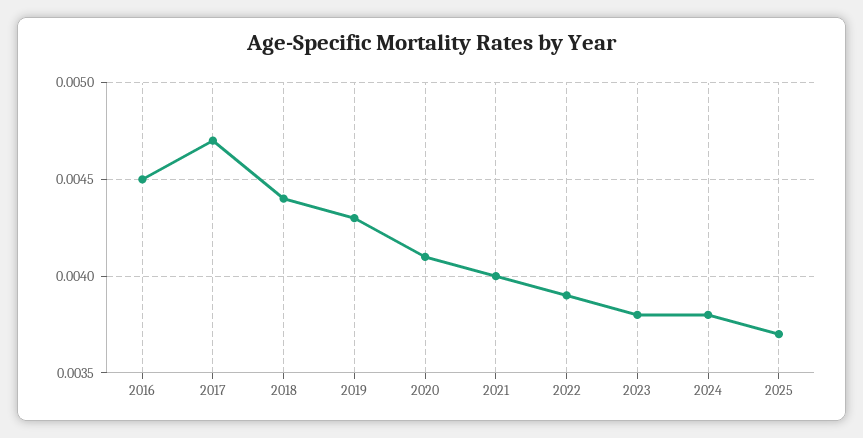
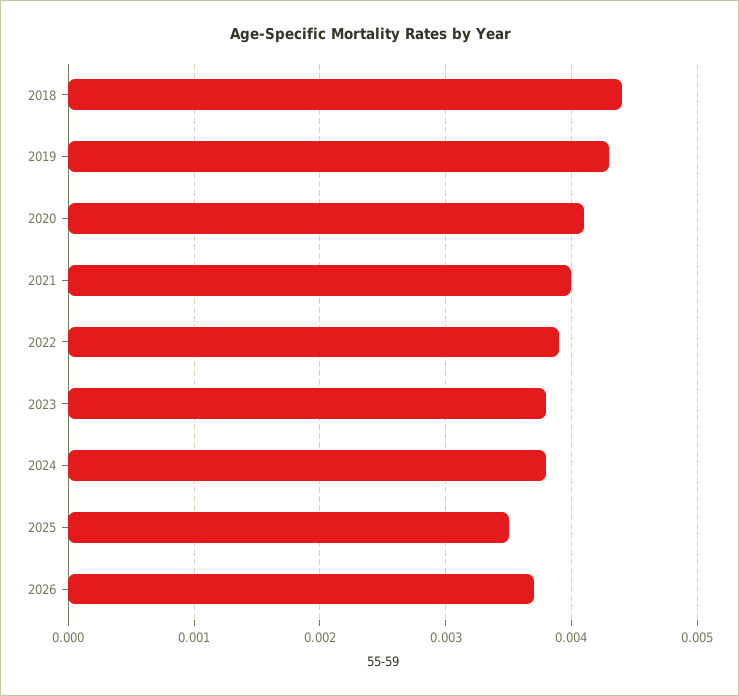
2016: 0.0045 -> none
2017: 0.0047 -> none
2025: 0.0037 -> 0.0035
2026: none -> 0.0037

